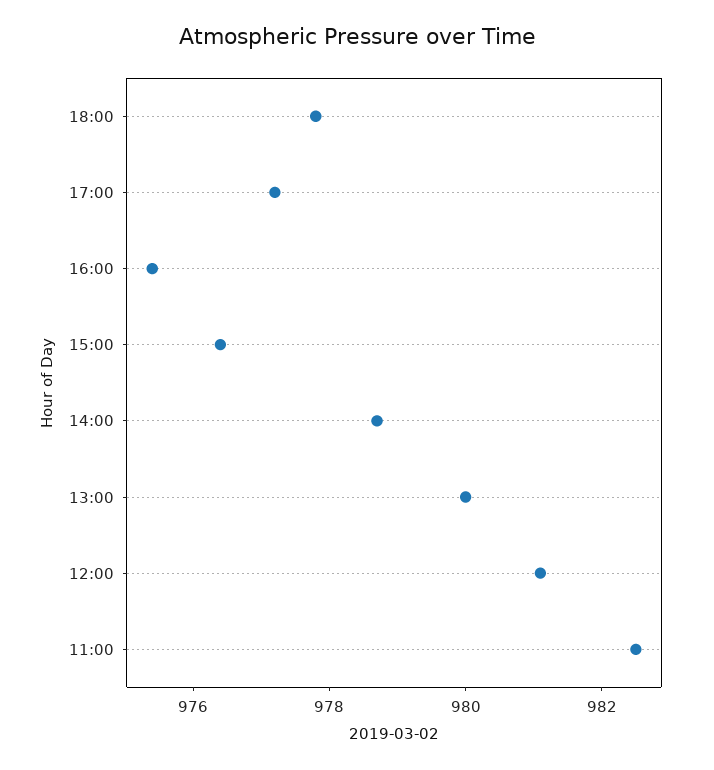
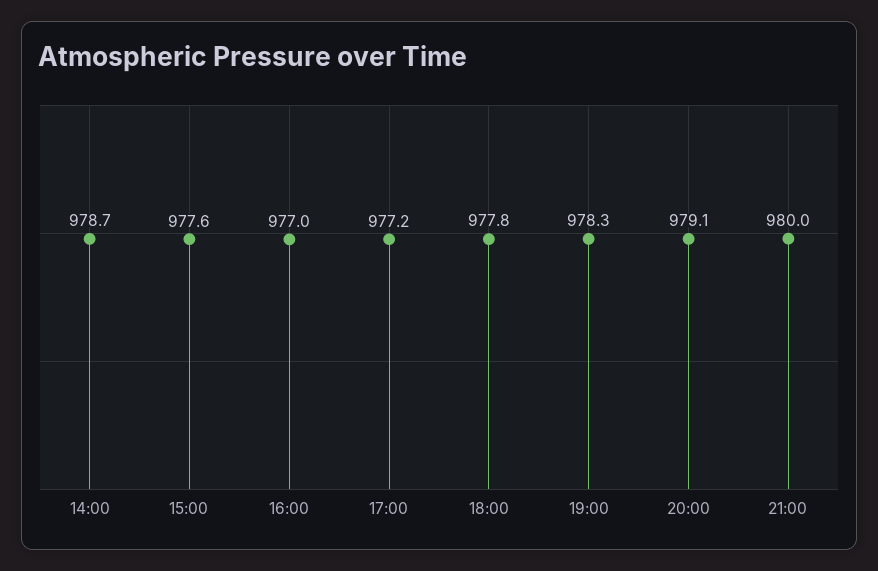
16:00: 975.5 -> 977
15:00: 976.5 -> 977.6
13:00: 980 -> none
12:00: 981 -> none
11:00: 982.5 -> none
19:00: none -> 978.3
20:00: none -> 979.1
21:00: none -> 980

